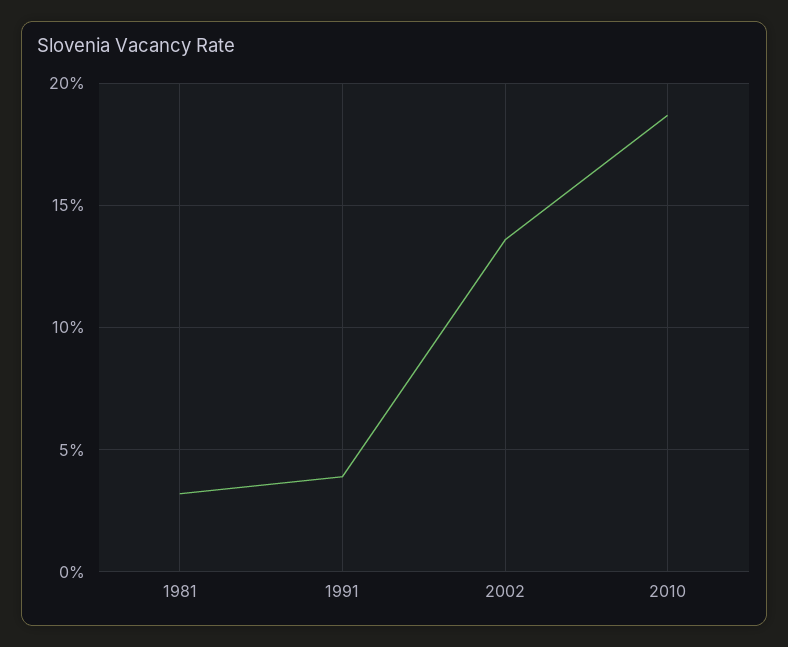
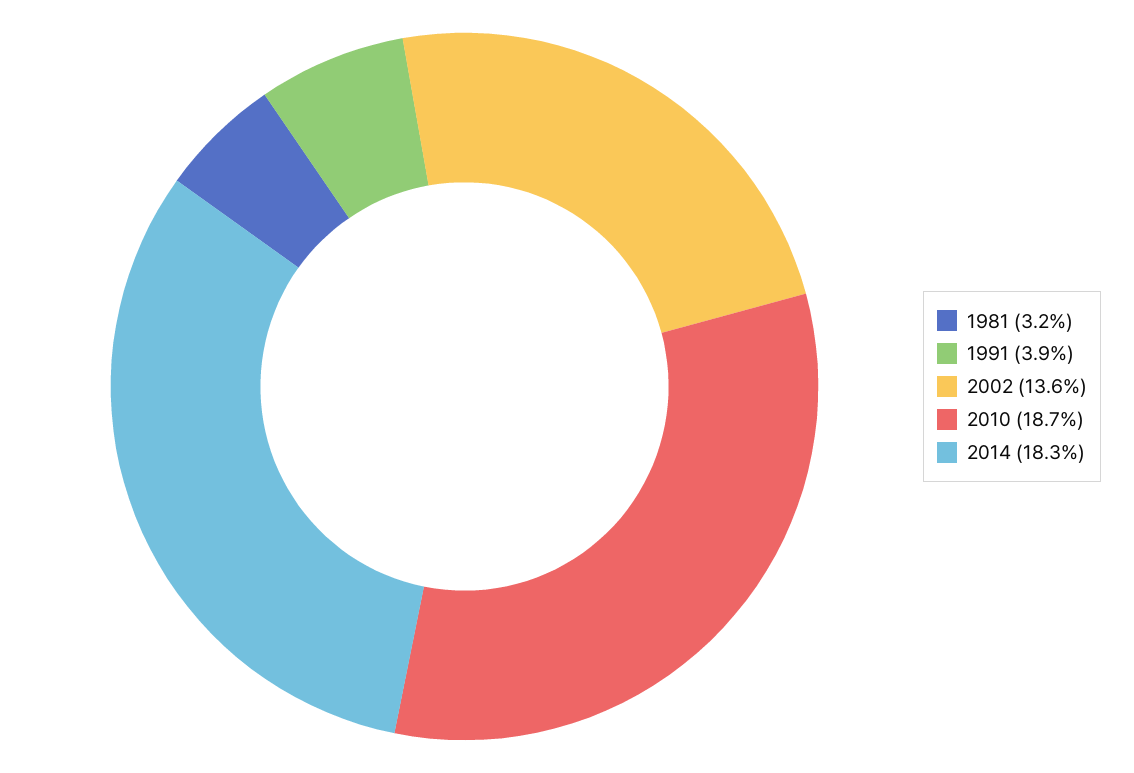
2014: none -> 18.3

